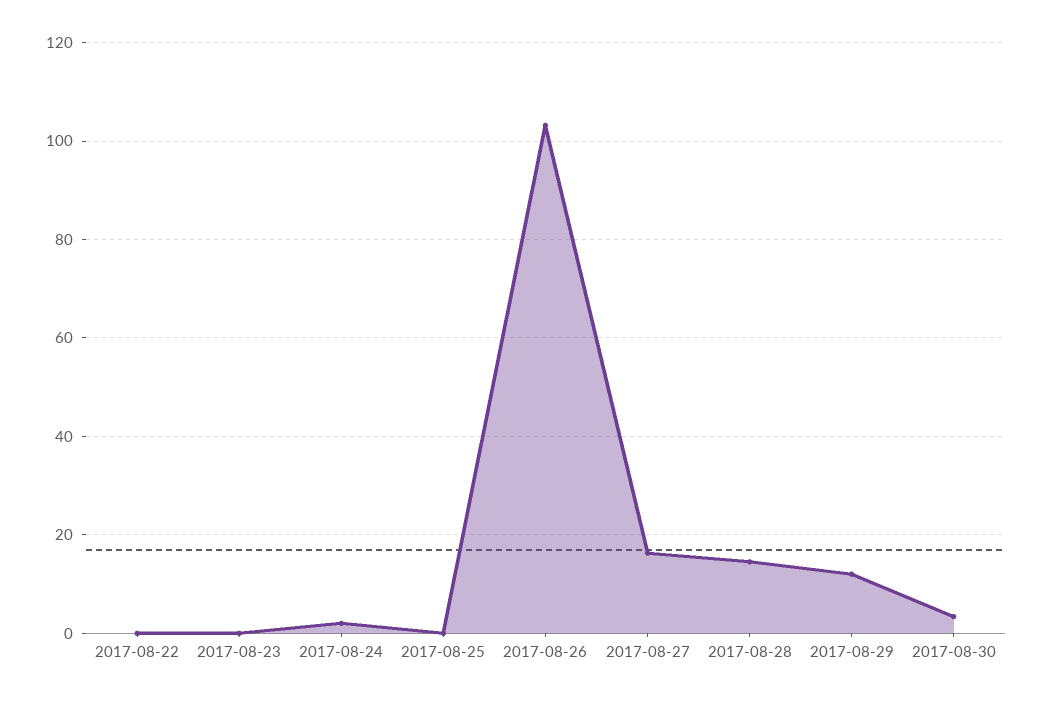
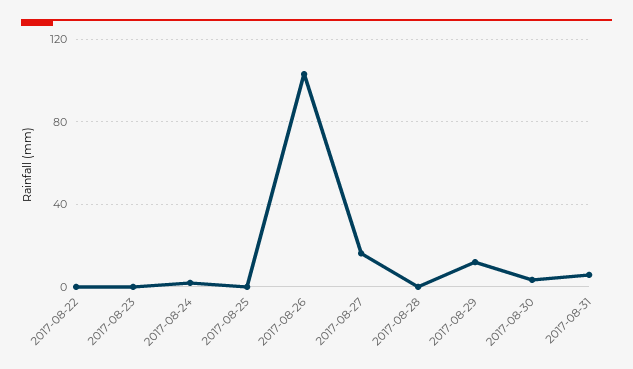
2017-08-28: 14 -> 0
2017-08-31: none -> 5

